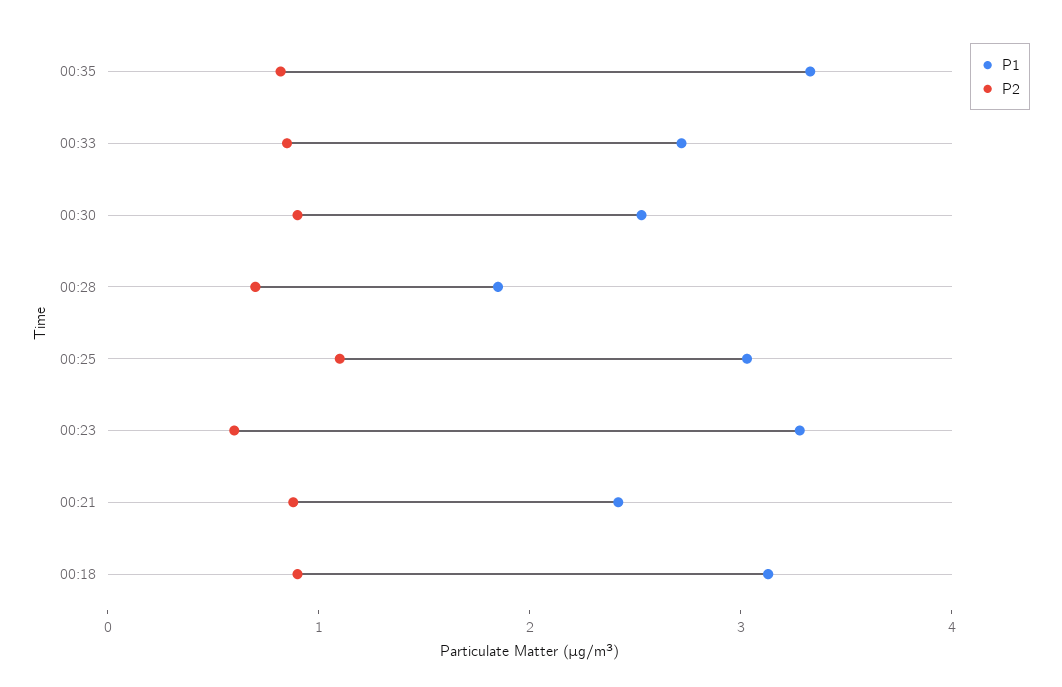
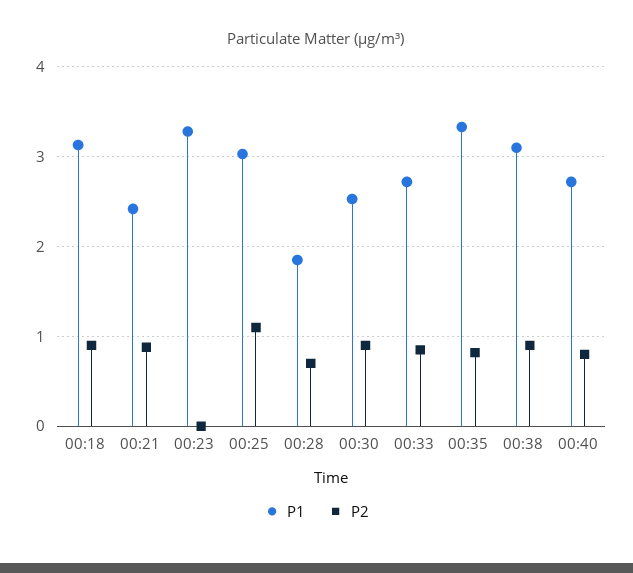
P2, 00:23: 0.6 -> 0
P1, 00:38: none -> 3.1
P2, 00:38: none -> 0.9
P1, 00:40: none -> 2.7
P2, 00:40: none -> 0.8

